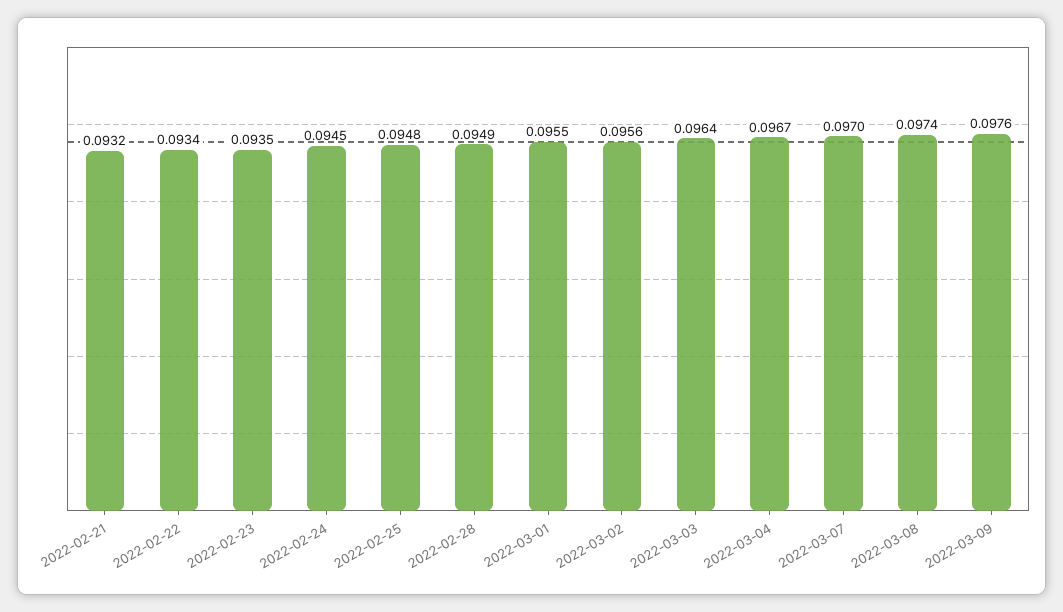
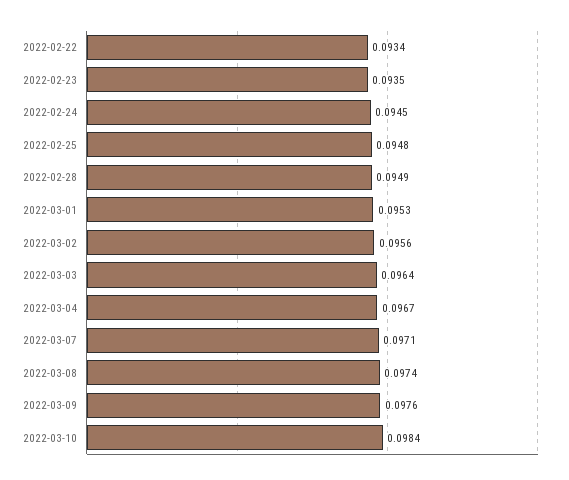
2022-02-21: 0.0932 -> none
2022-03-01: 0.0955 -> 0.0953
2022-03-07: 0.097 -> 0.0971
2022-03-10: none -> 0.0984

